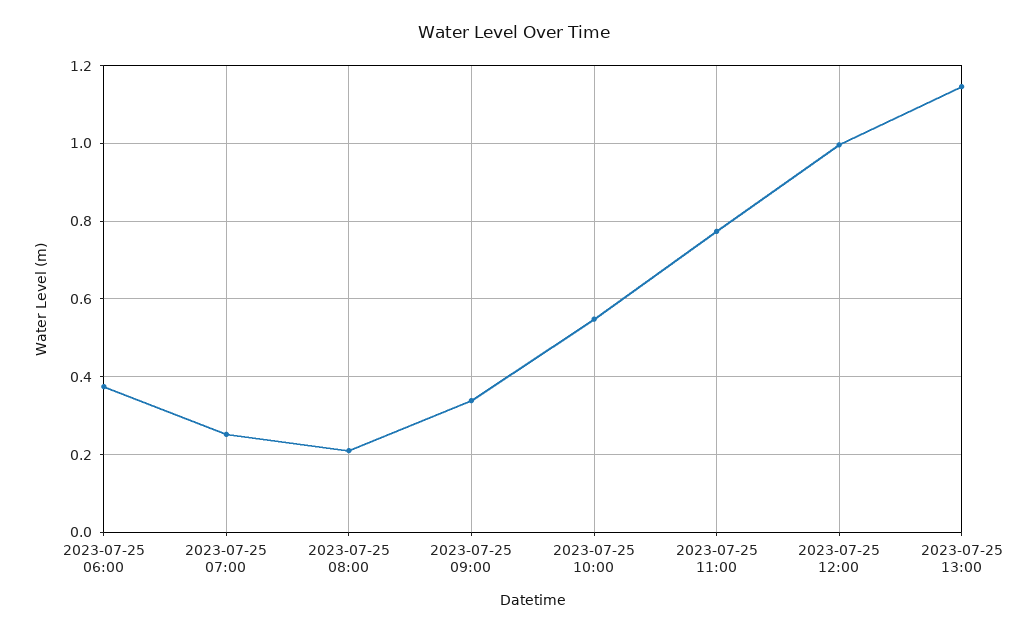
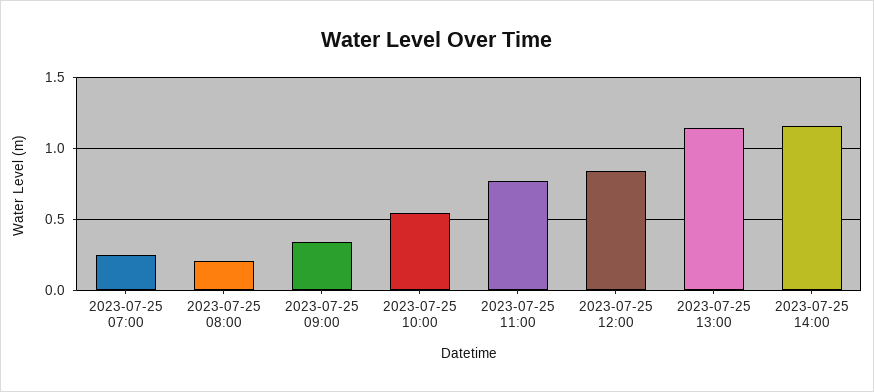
2023-07-25 06:00: 0.38 -> none
2023-07-25 12:00: 1 -> 0.85
2023-07-25 14:00: none -> 1.15

